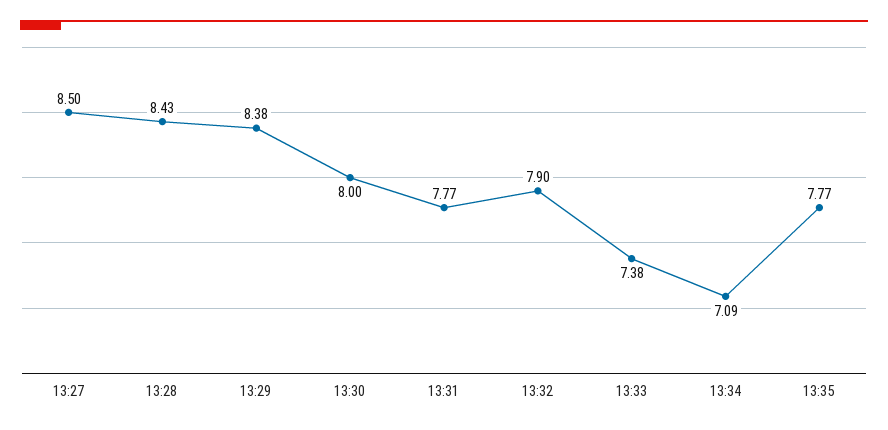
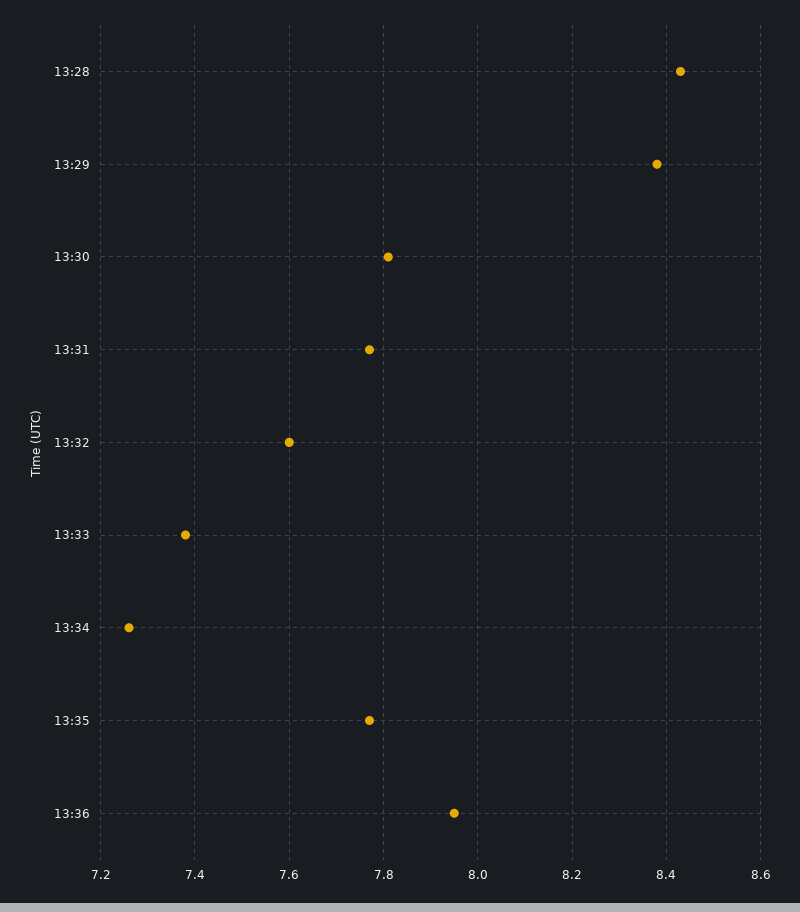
13:27: 8.5 -> none
13:30: 8 -> 7.8
13:32: 7.9 -> 7.6
13:34: 7.09 -> 7.25
13:36: none -> 7.95

